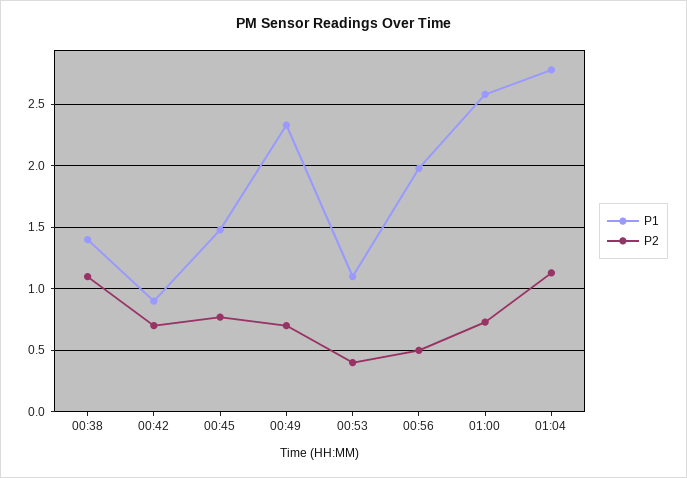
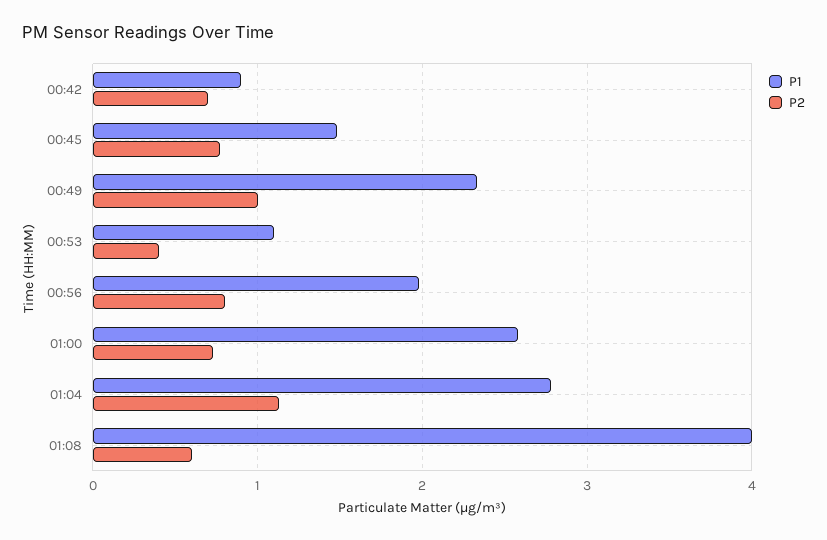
P1, 00:38: 1.4 -> none
P2, 00:38: 1.1 -> none
P2, 00:49: 0.7 -> 1
P2, 00:56: 0.5 -> 0.8
P1, 01:08: none -> 4
P2, 01:08: none -> 0.6

